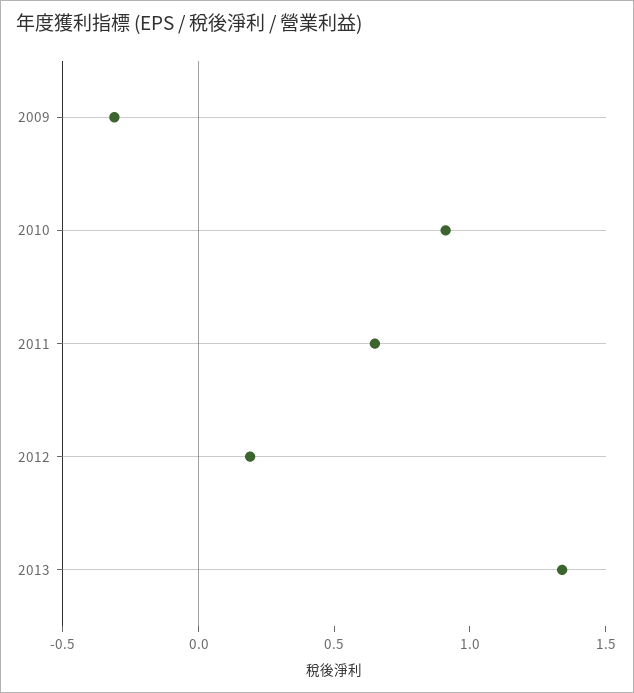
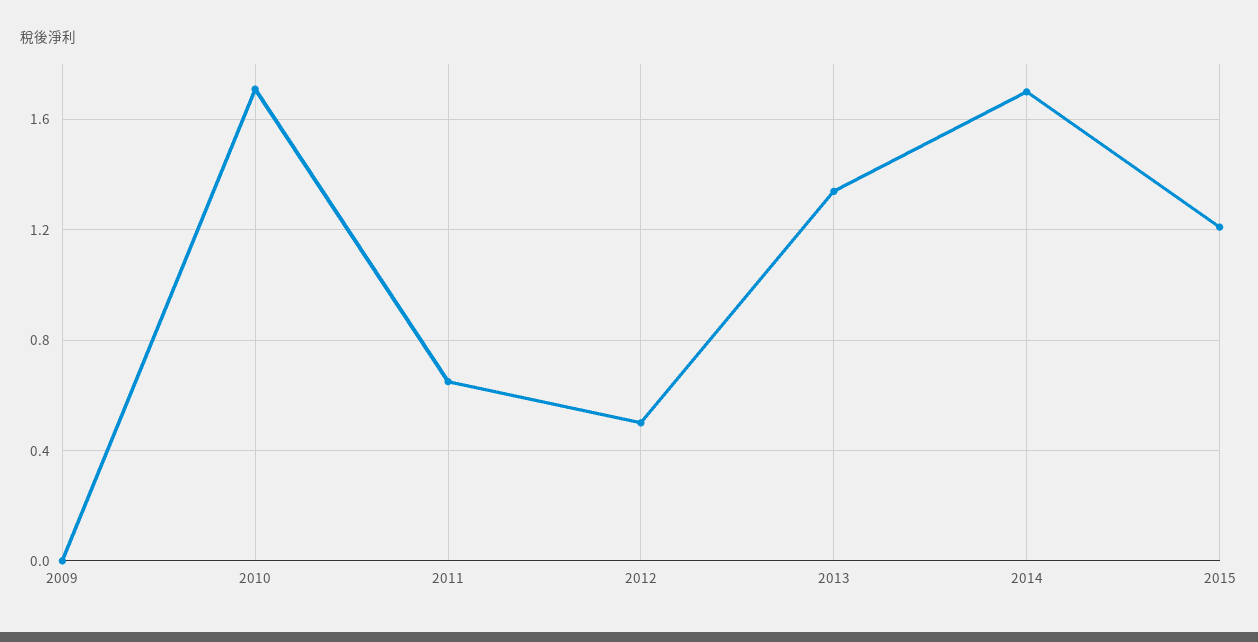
2009: -0.3 -> 0
2010: 0.9 -> 1.7
2012: 0.2 -> 0.5
2014: none -> 1.7
2015: none -> 1.2

